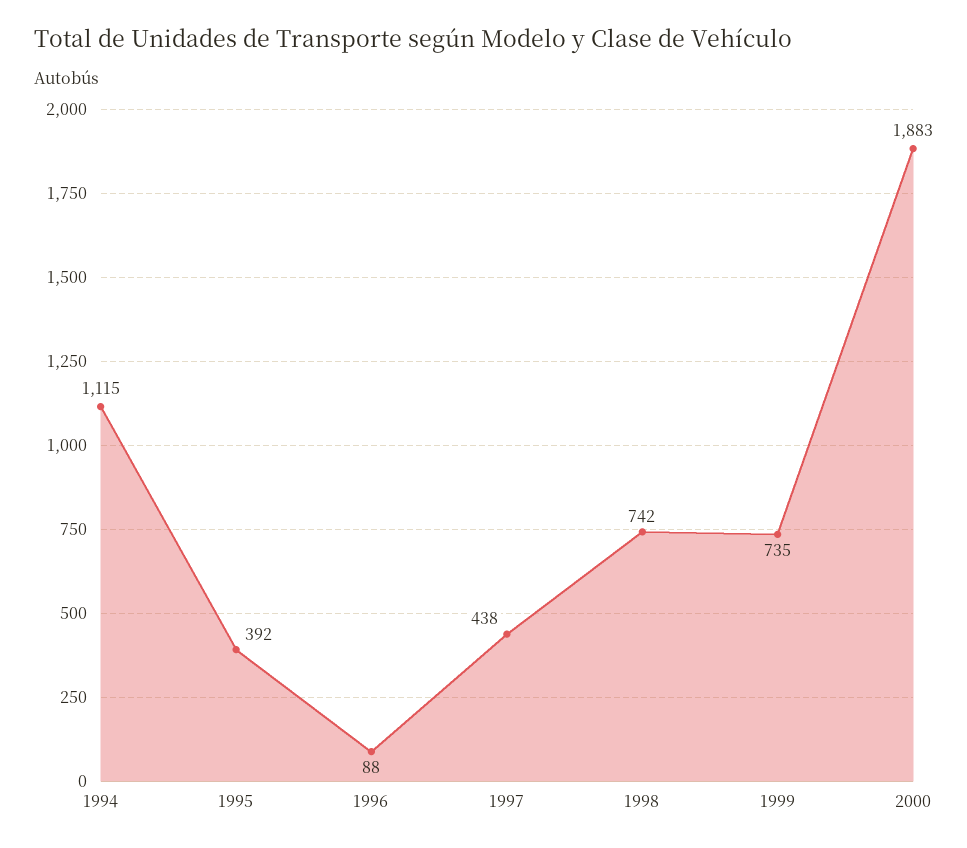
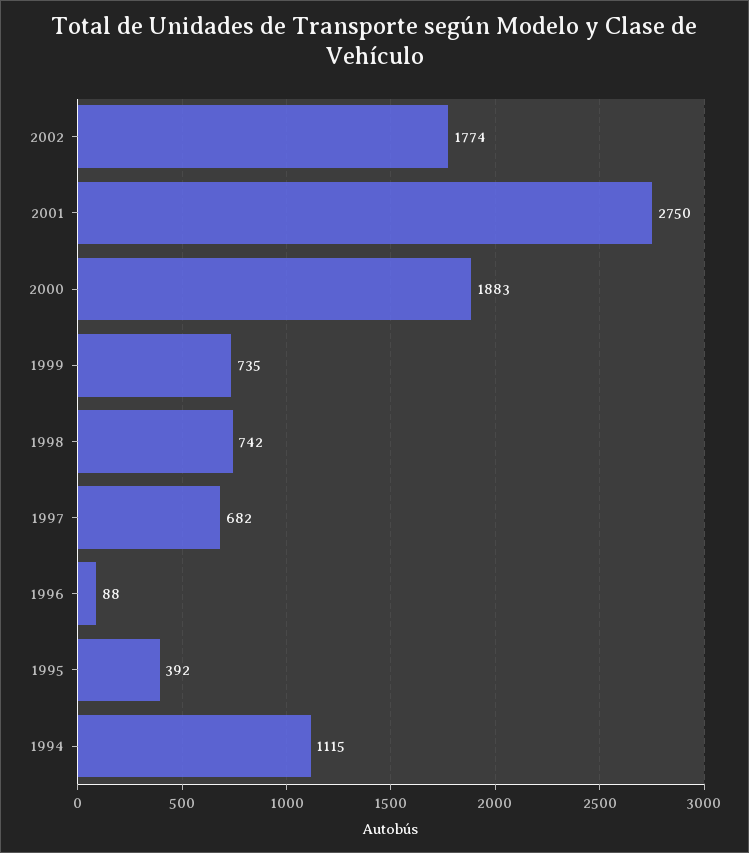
1997: 438 -> 682
2002: none -> 1774
2001: none -> 2750

